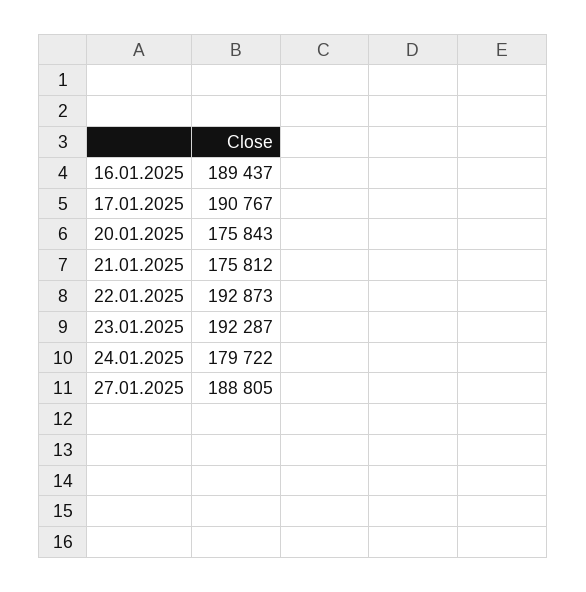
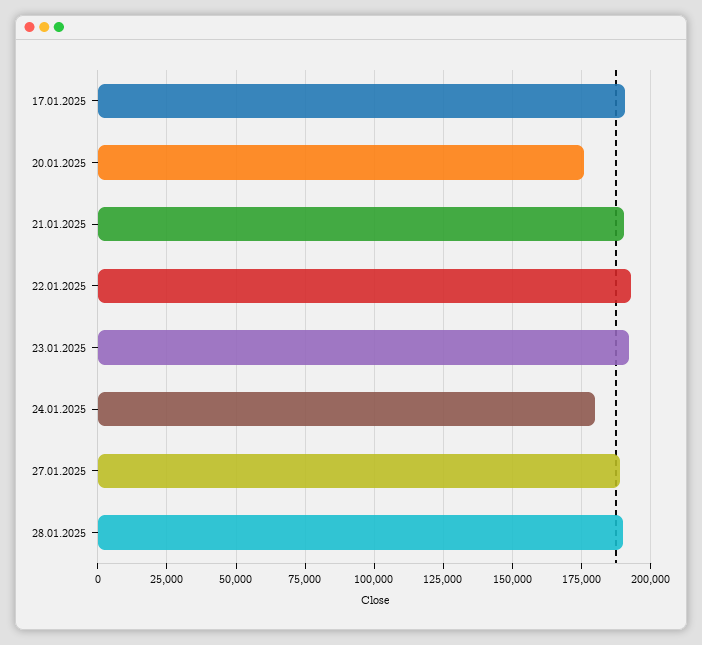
16.01.2025: 189437 -> none
21.01.2025: 175812 -> 190000
28.01.2025: none -> 190000

